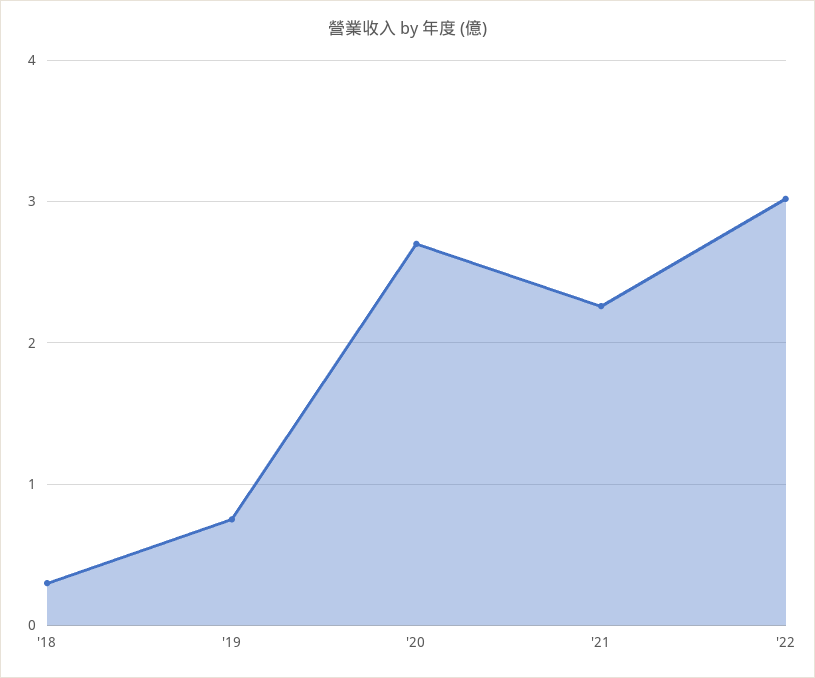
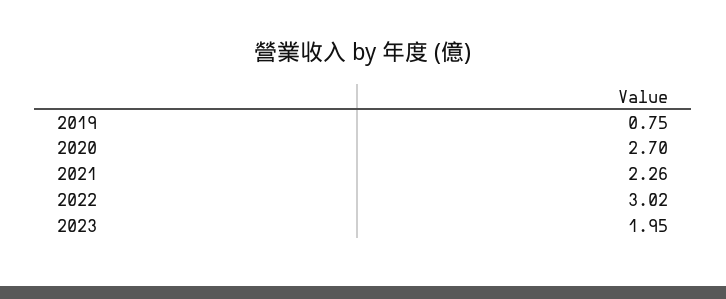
'18: 0.3 -> none
2023: none -> 1.95

